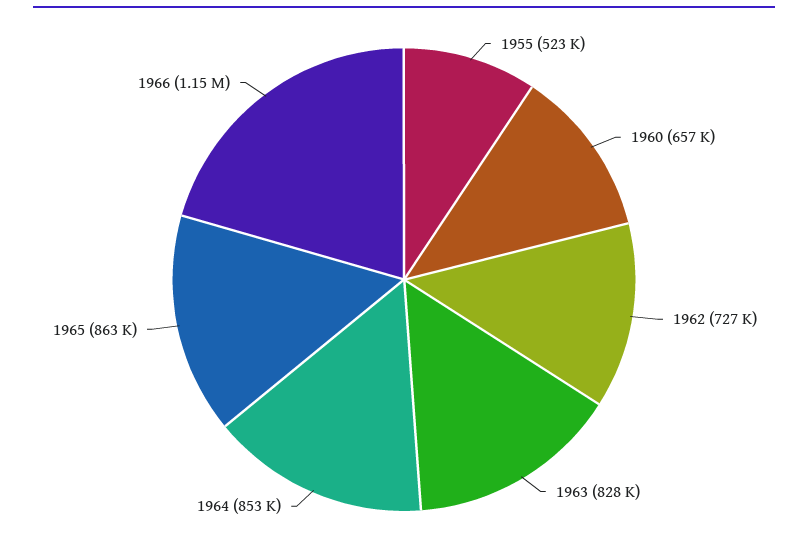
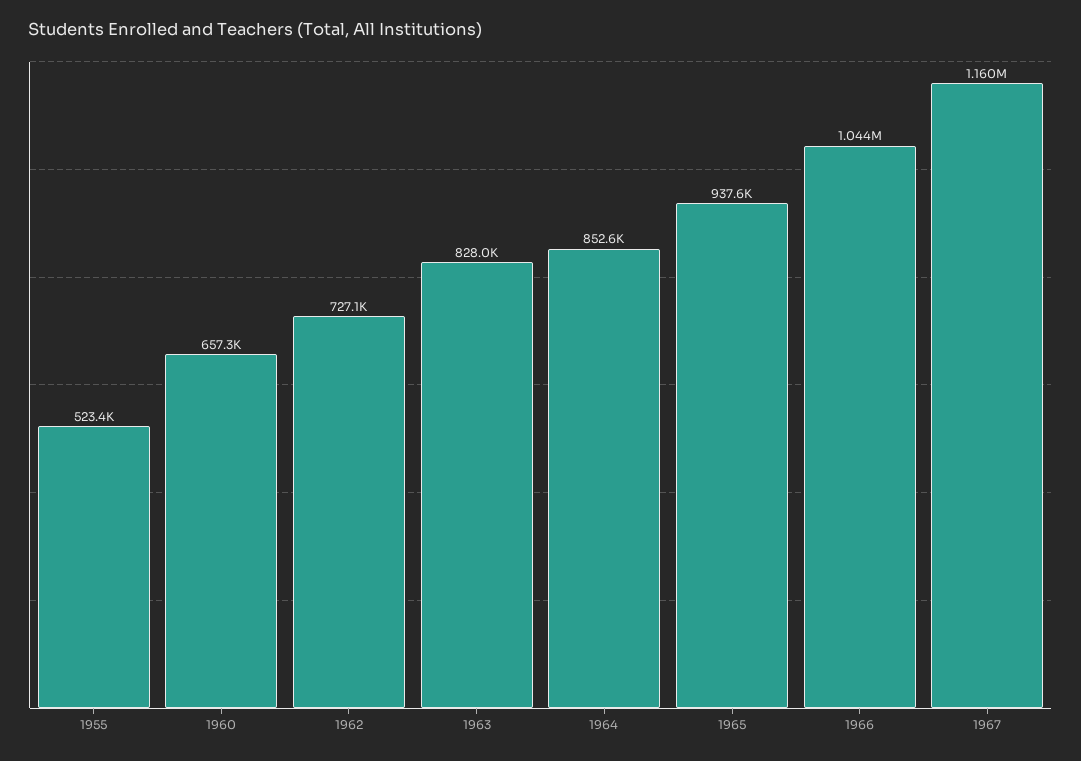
1965: 863000 -> 937600
1966: 1150000 -> 1044000
1967: none -> 1160000

